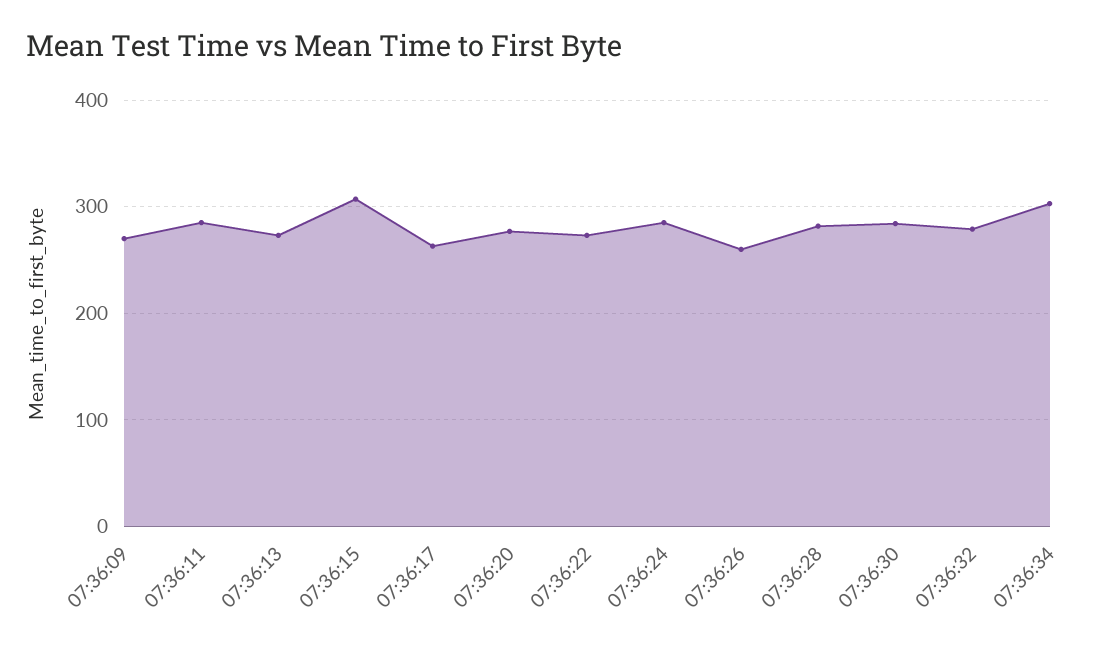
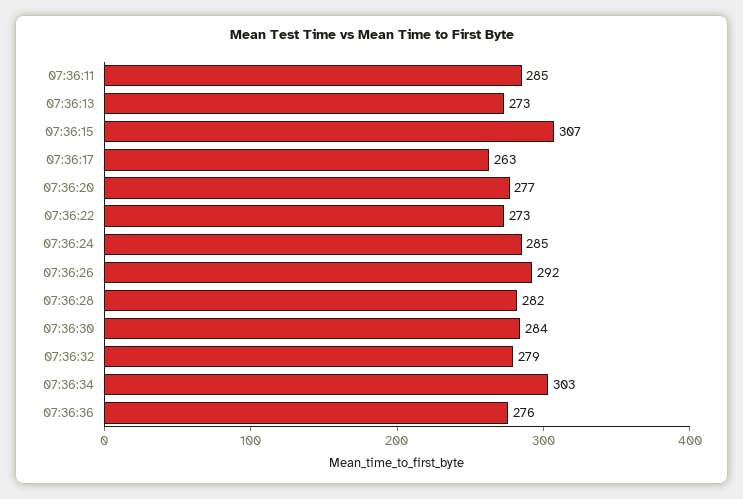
07:36:09: 270 -> none
07:36:26: 260 -> 292
07:36:36: none -> 276

